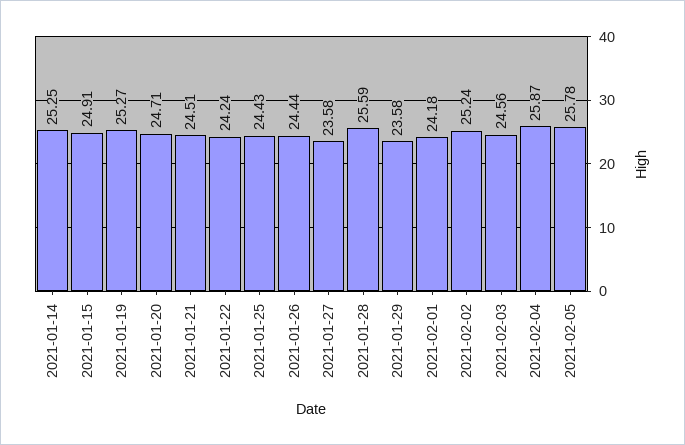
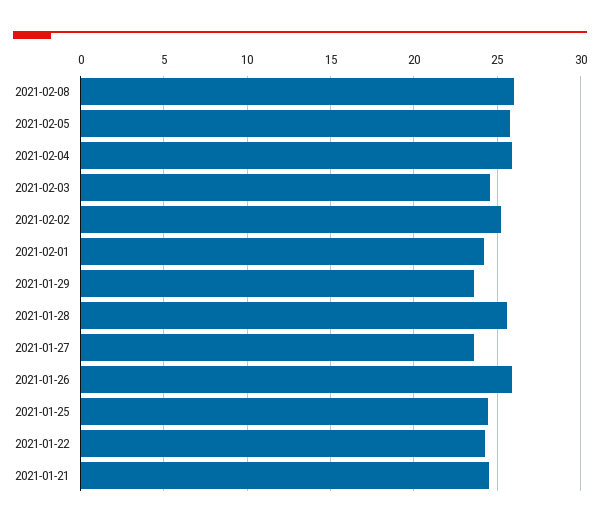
2021-01-14: 25.25 -> none
2021-01-15: 24.91 -> none
2021-01-19: 25.27 -> none
2021-01-20: 24.71 -> none
2021-01-26: 24.44 -> 26
2021-02-08: none -> 26

